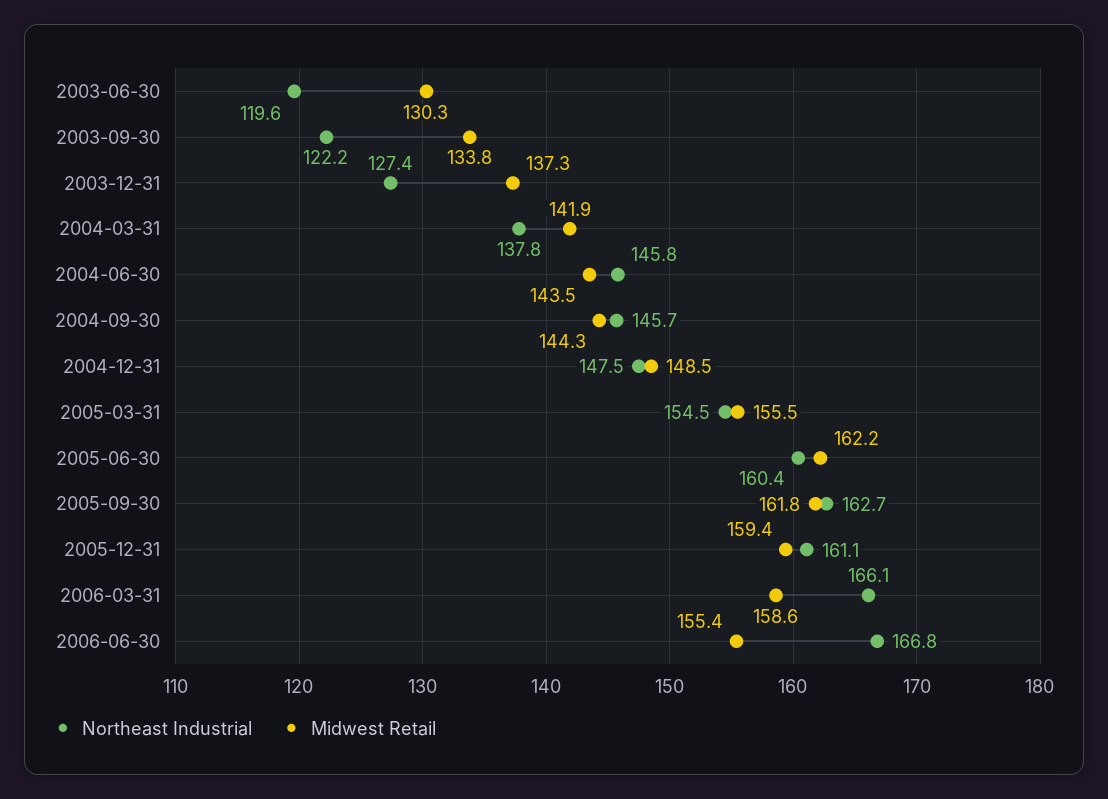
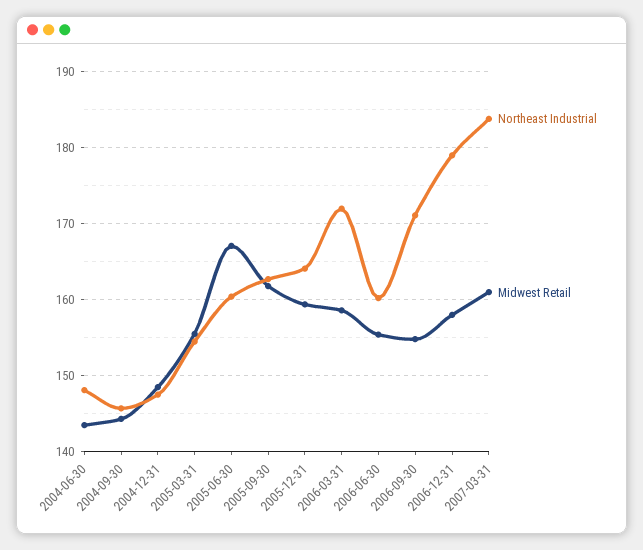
Northeast Industrial, 2003-06-30: 119.6 -> none
Midwest Retail, 2003-06-30: 130.3 -> none
Northeast Industrial, 2003-09-30: 122.2 -> none
Midwest Retail, 2003-09-30: 133.8 -> none
Northeast Industrial, 2003-12-31: 127.4 -> none
Midwest Retail, 2003-12-31: 137.3 -> none
Northeast Industrial, 2004-03-31: 137.8 -> none
Midwest Retail, 2004-03-31: 141.9 -> none
Northeast Industrial, 2004-06-30: 145.8 -> 148
Midwest Retail, 2005-06-30: 162.2 -> 167
Northeast Industrial, 2005-12-31: 161.1 -> 164
Northeast Industrial, 2006-03-31: 166.1 -> 172
Northeast Industrial, 2006-06-30: 166.8 -> 160
Northeast Industrial, 2006-09-30: none -> 171
Midwest Retail, 2006-09-30: none -> 155
Northeast Industrial, 2006-12-31: none -> 179
Midwest Retail, 2006-12-31: none -> 158
Northeast Industrial, 2007-03-31: none -> 184
Midwest Retail, 2007-03-31: none -> 161

